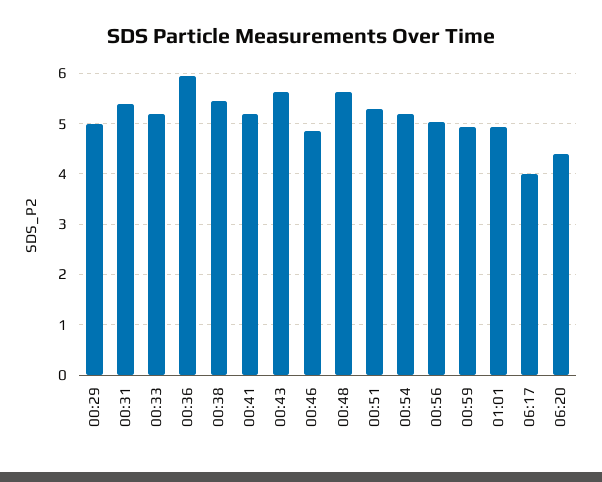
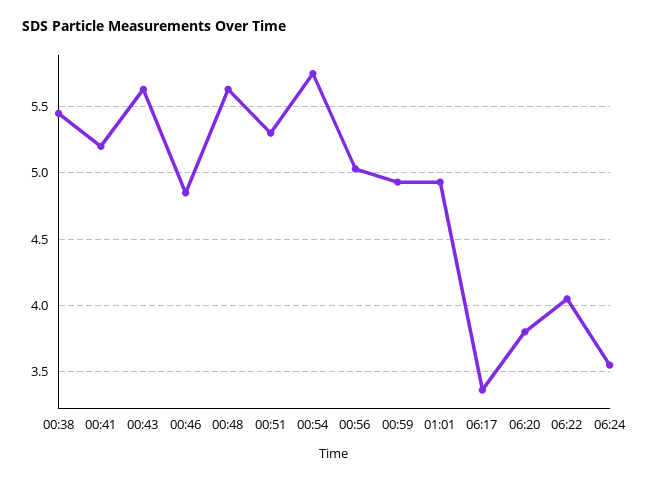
00:29: 5 -> none
00:31: 5.4 -> none
00:33: 5.2 -> none
00:36: 6 -> none
00:54: 5.2 -> 5.75
06:17: 4 -> 3.35
06:20: 4.4 -> 3.8
06:22: none -> 4.05
06:24: none -> 3.55

